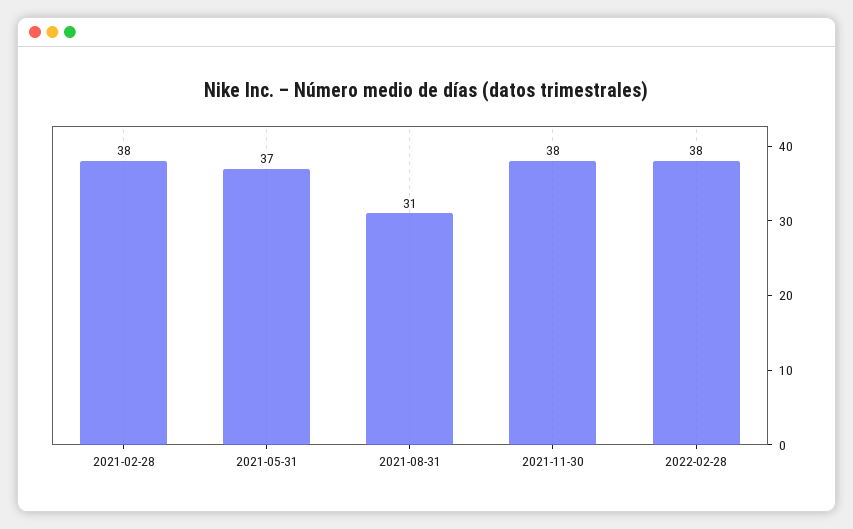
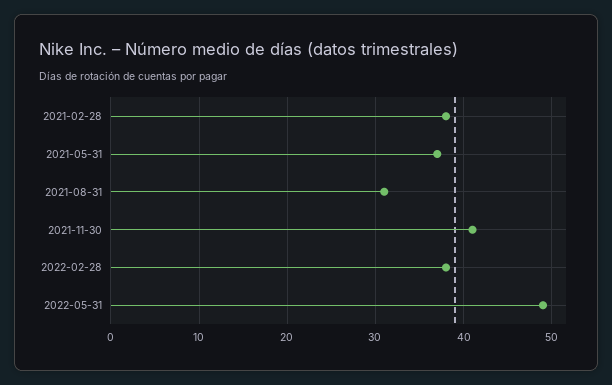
2021-11-30: 38 -> 41
2022-05-31: none -> 49

